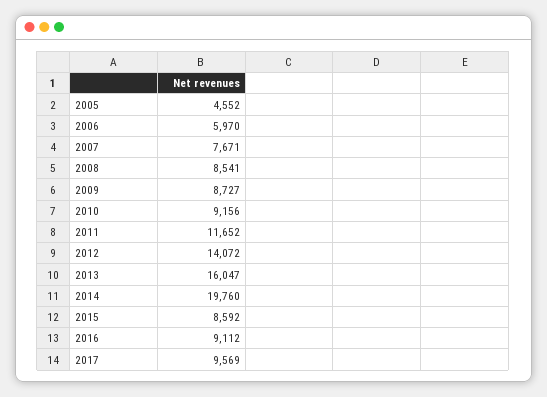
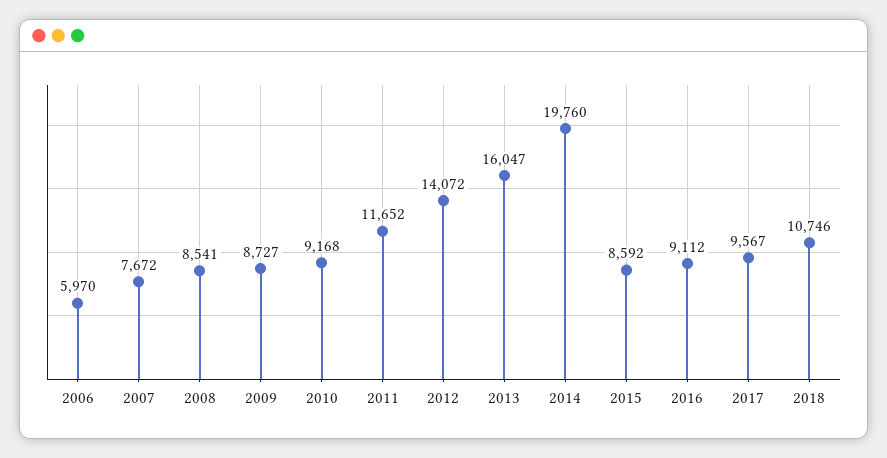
2005: 4552 -> none
2007: 7671 -> 7672
2010: 9156 -> 9168
2017: 9569 -> 9567
2018: none -> 10746

